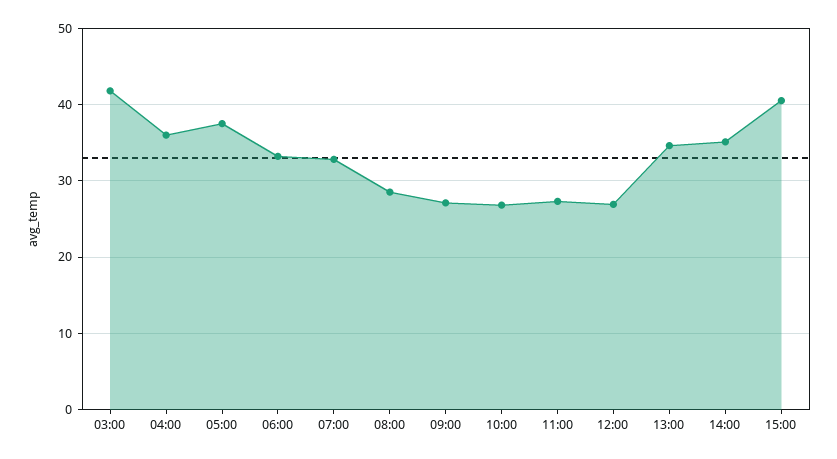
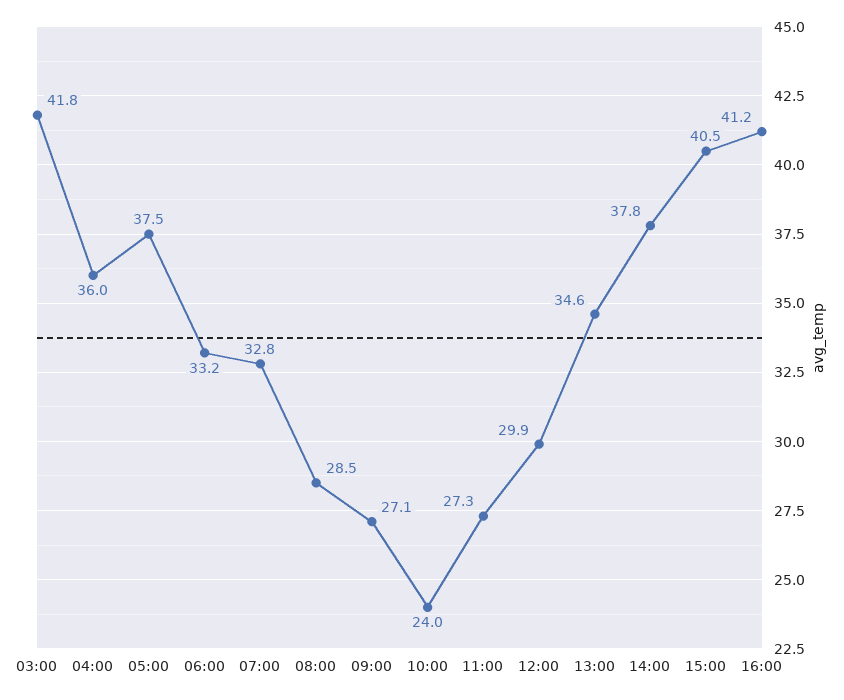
10:00: 27 -> 24
12:00: 27 -> 29.9
14:00: 35 -> 37.8
16:00: none -> 41.2

